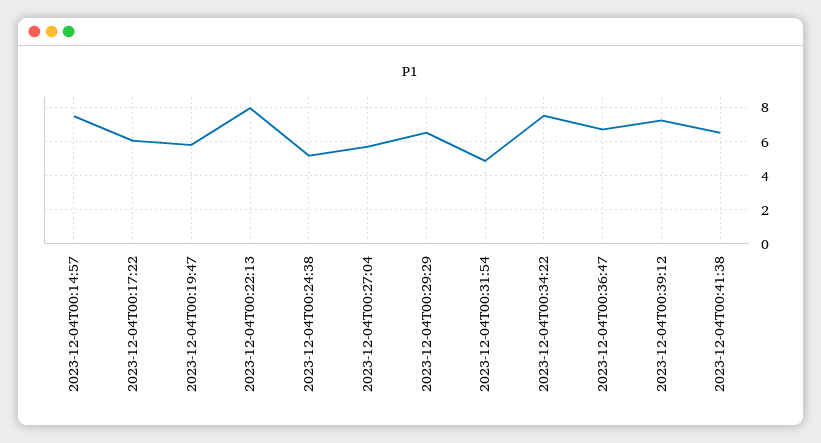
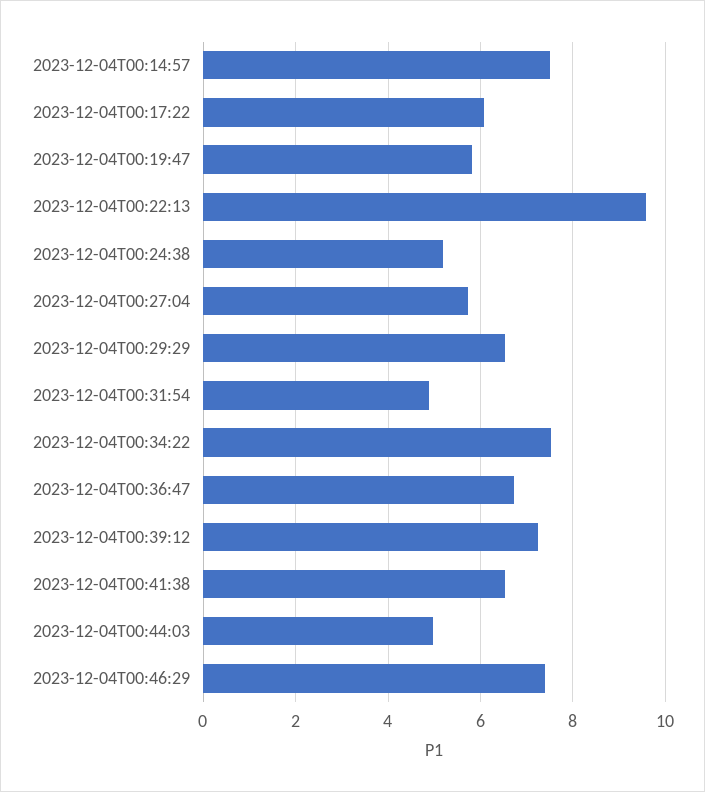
2023-12-04T00:22:13: 8 -> 9.6
2023-12-04T00:44:03: none -> 5
2023-12-04T00:46:29: none -> 7.4

